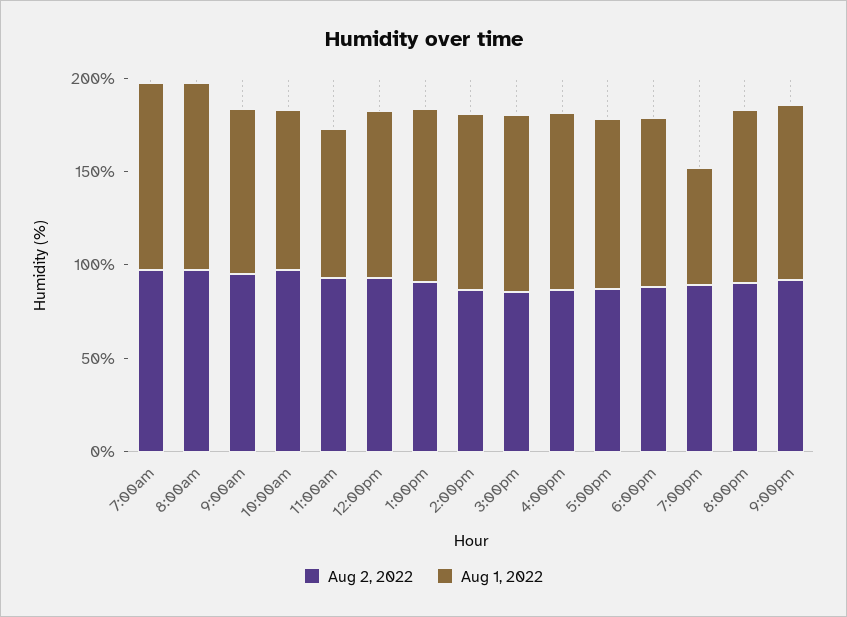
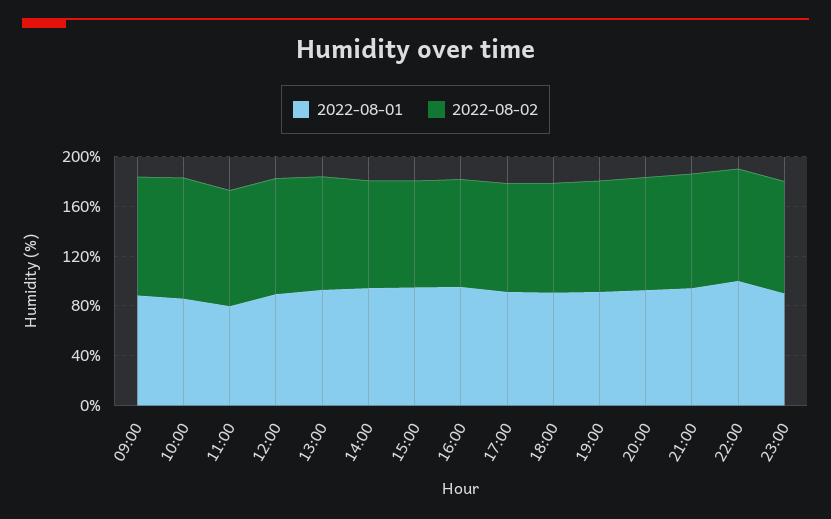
Aug 2, 2022, 7:00am: 100 -> none
Aug 1, 2022, 7:00am: 100 -> none
Aug 2, 2022, 8:00am: 100 -> none
Aug 1, 2022, 8:00am: 100 -> none
Aug 1, 2022, 7:00pm: 60 -> 90
Aug 1, 2022, 22:00: none -> 100
Aug 2, 2022, 22:00: none -> 90
Aug 1, 2022, 23:00: none -> 90
Aug 2, 2022, 23:00: none -> 90

